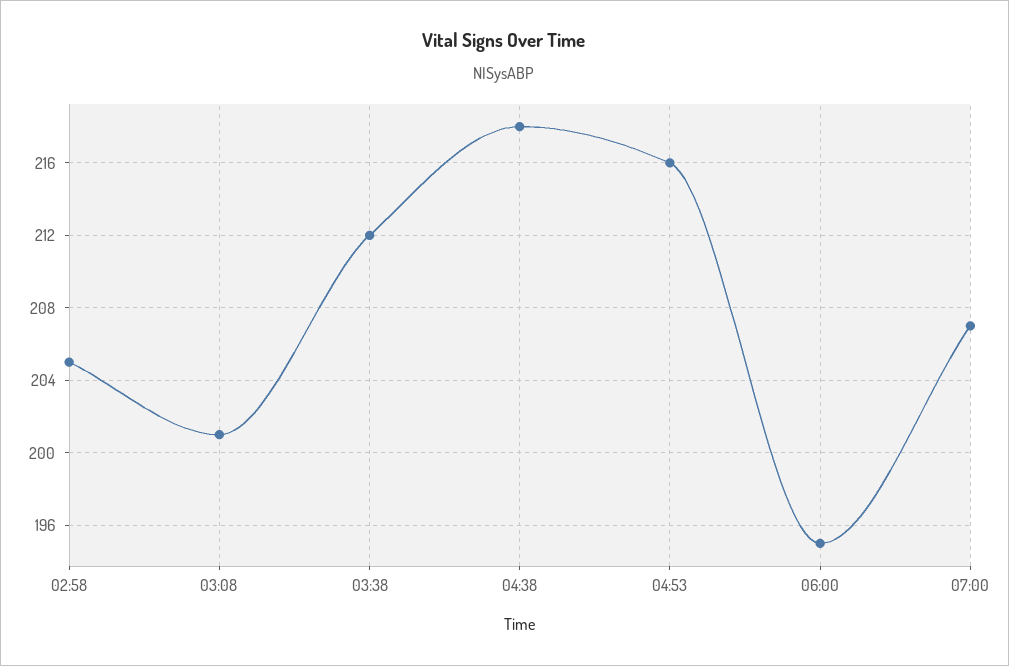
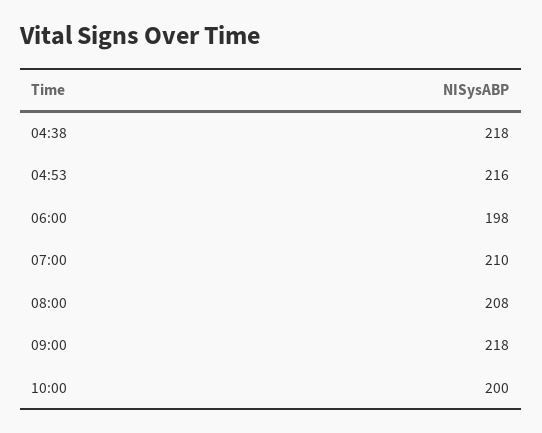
02:58: 205 -> none
03:08: 201 -> none
03:38: 212 -> none
06:00: 195 -> 198
07:00: 207 -> 210
08:00: none -> 208
09:00: none -> 218
10:00: none -> 200

